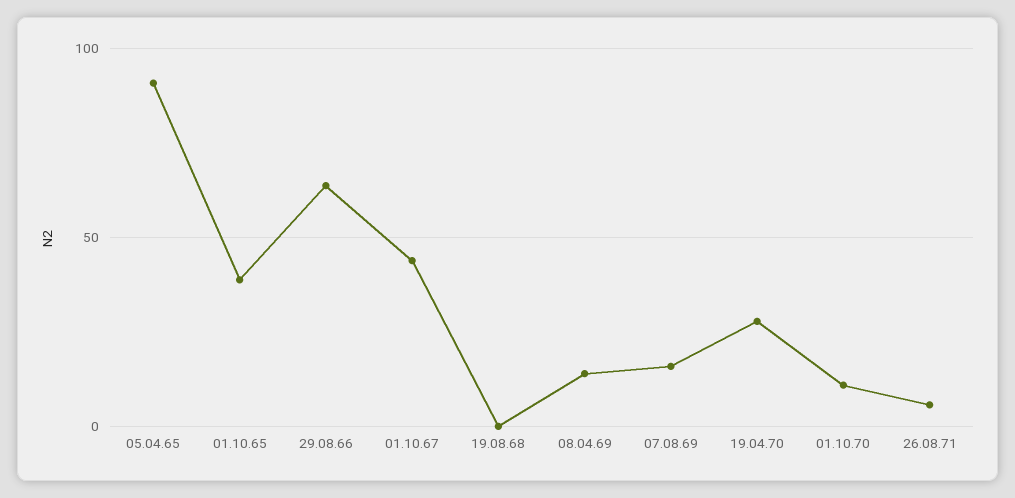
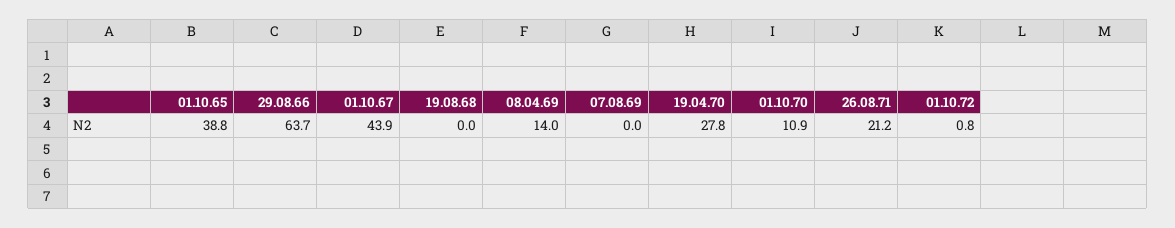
05.04.65: 90 -> none
07.08.69: 15 -> 0
26.08.71: 5 -> 21.2
01.10.72: none -> 0.8

